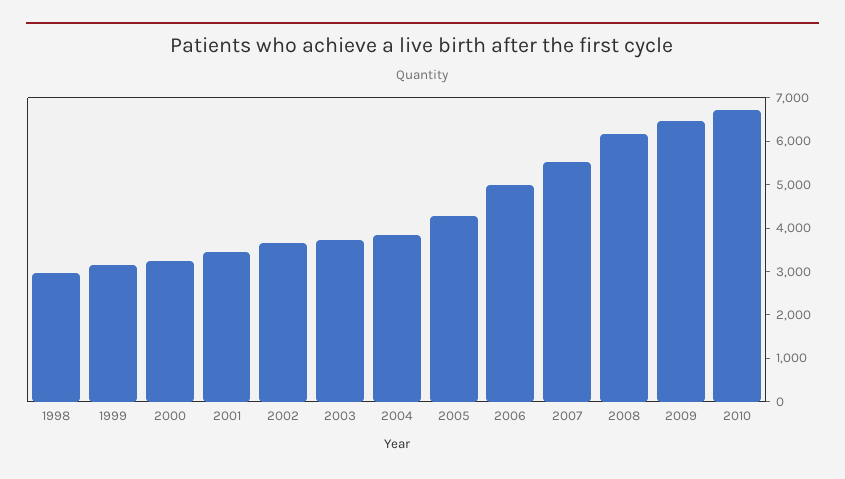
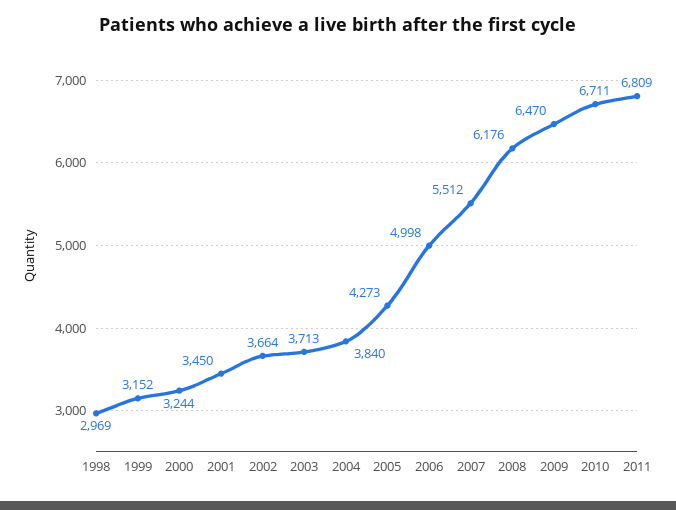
2011: none -> 6809

